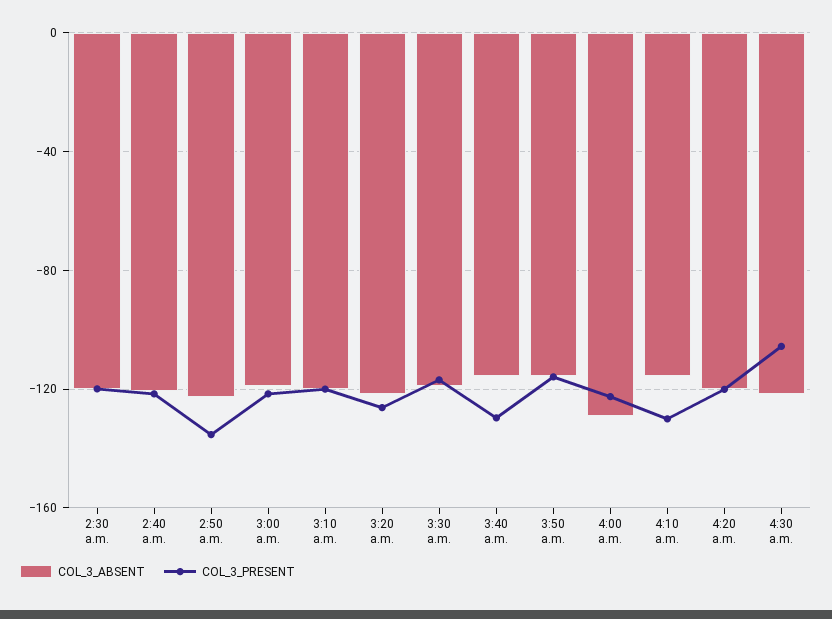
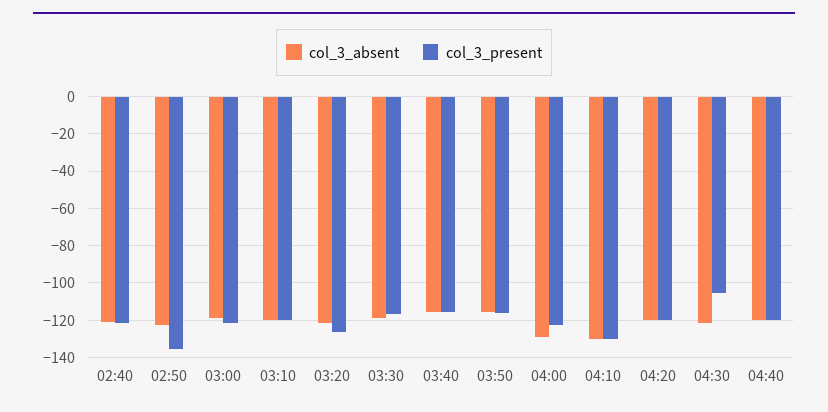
COL_3_ABSENT, 2:30 a.m.: -120 -> none
COL_3_PRESENT, 2:30 a.m.: -120 -> none
COL_3_PRESENT, 3:40 a.m.: -130 -> -115
COL_3_ABSENT, 4:10 a.m.: -115 -> -130
COL_3_ABSENT, 04:40: none -> -120
COL_3_PRESENT, 04:40: none -> -120

